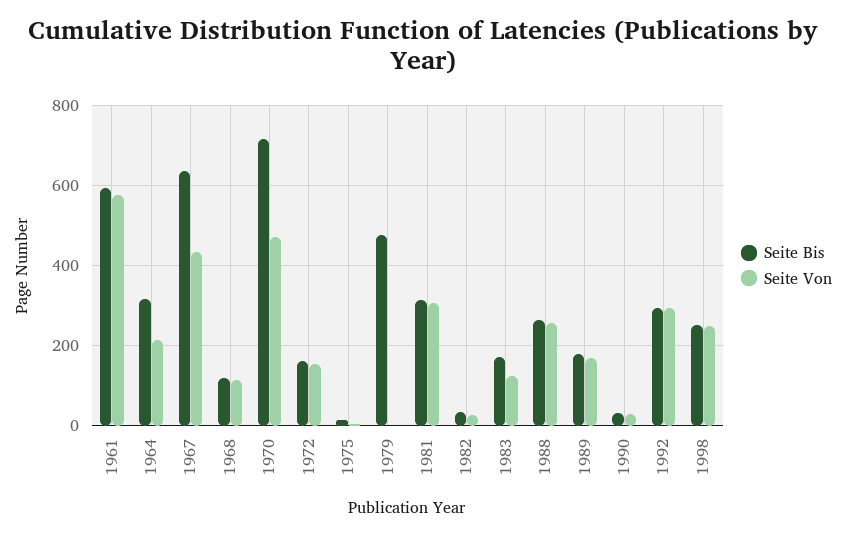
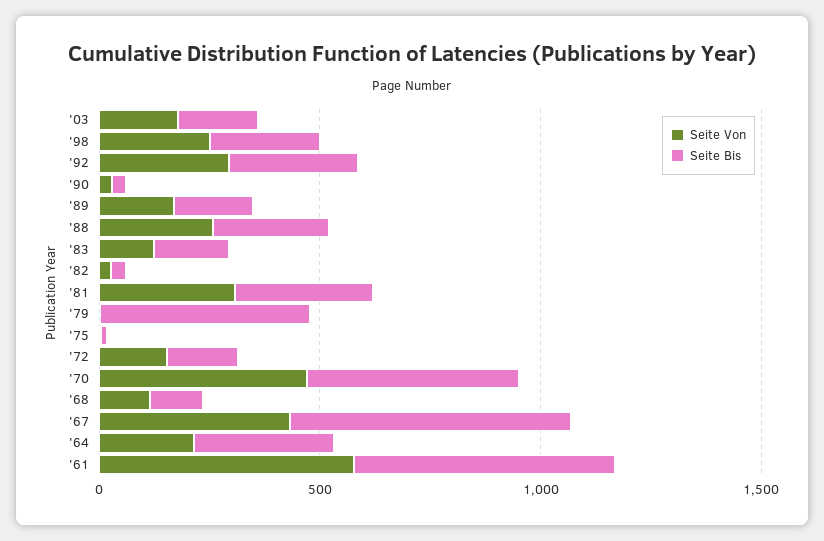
Seite Bis, 1970: 720 -> 500
Seite Von, '03: none -> 200
Seite Bis, '03: none -> 200

